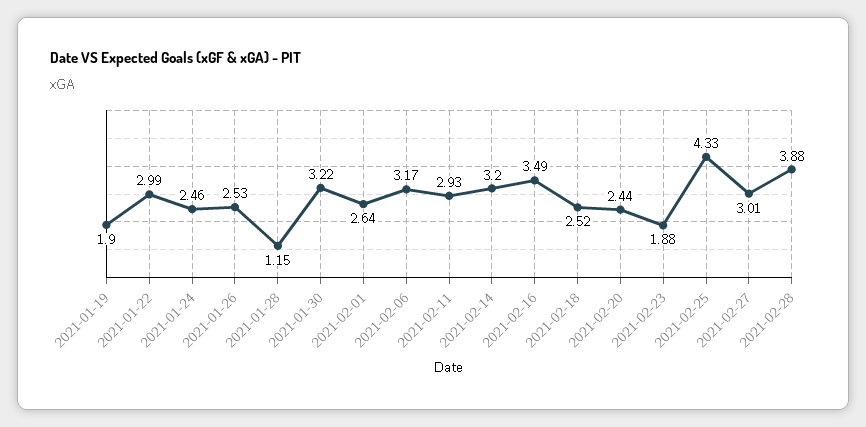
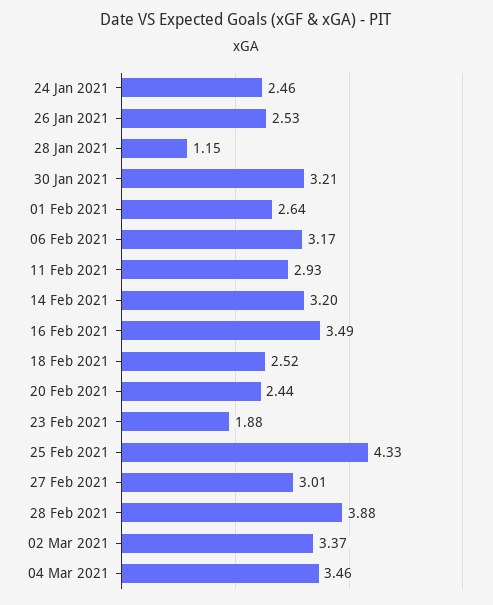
2021-01-19: 1.9 -> none
2021-01-22: 2.99 -> none
2021-01-30: 3.22 -> 3.21
02 Mar 2021: none -> 3.37
04 Mar 2021: none -> 3.46

